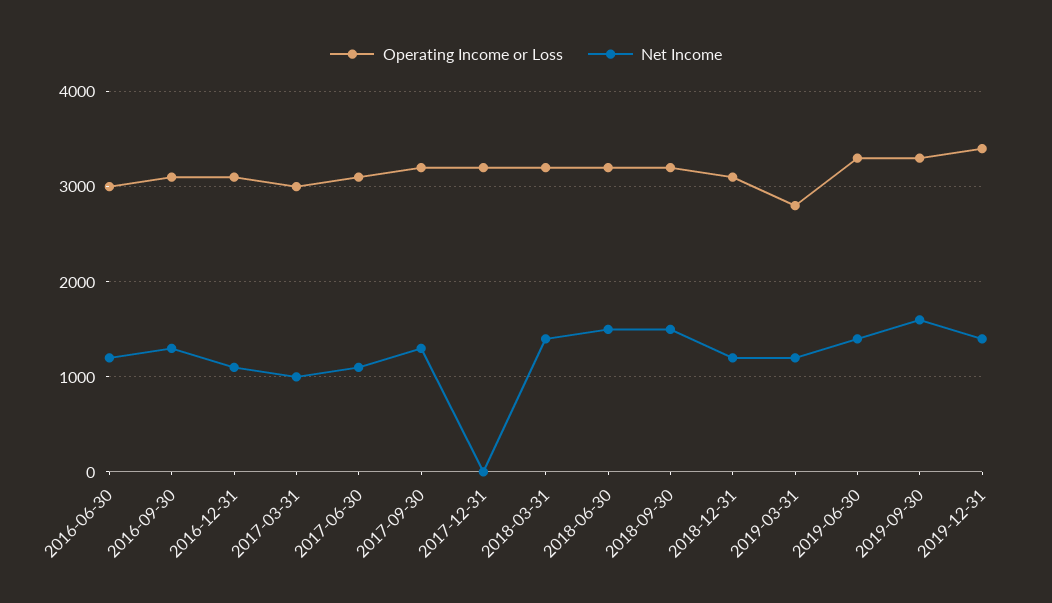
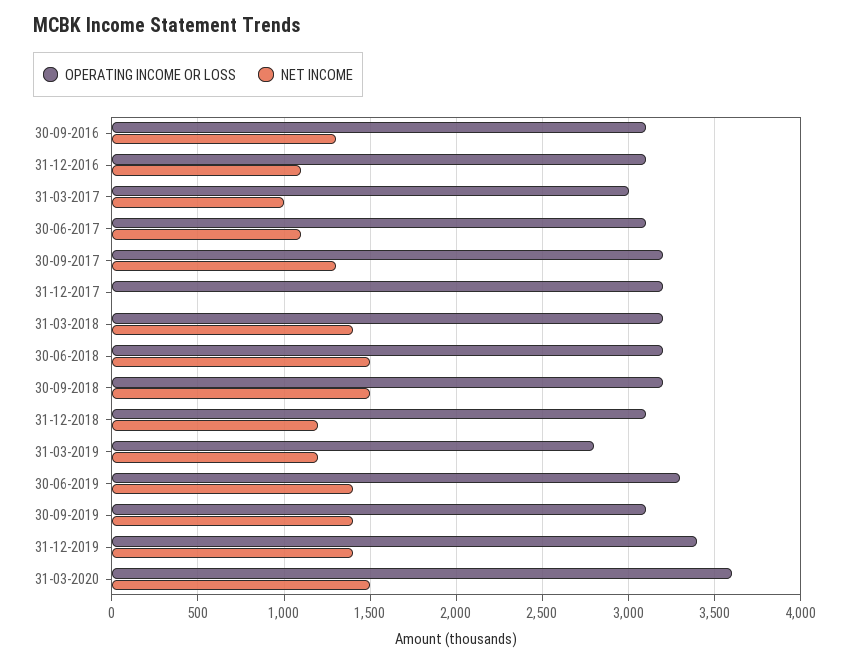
Operating Income or Loss, 2016-06-30: 3000 -> none
Net Income, 2016-06-30: 1200 -> none
Operating Income or Loss, 2019-09-30: 3300 -> 3100
Net Income, 2019-09-30: 1600 -> 1400
Operating Income or Loss, 31-03-2020: none -> 3600
Net Income, 31-03-2020: none -> 1500

